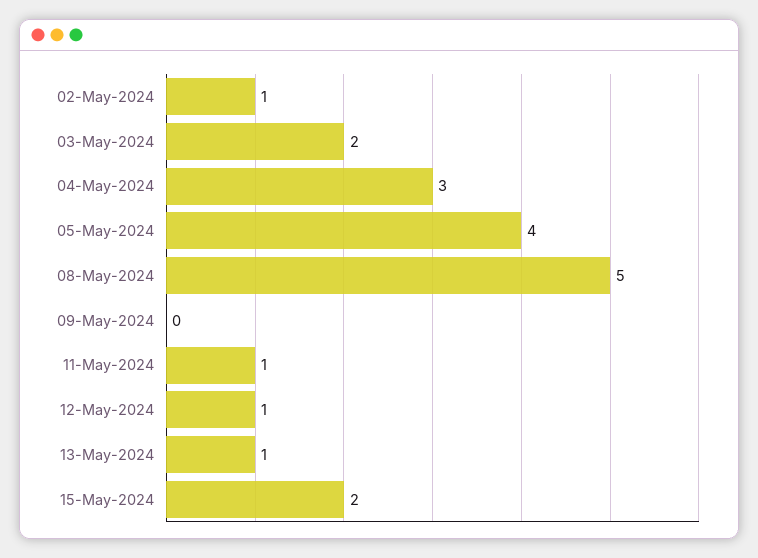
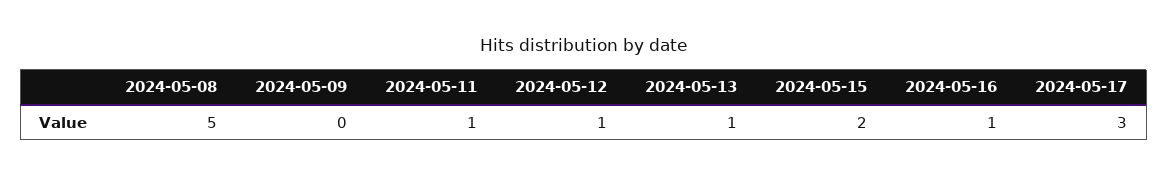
02-May-2024: 1 -> none
03-May-2024: 2 -> none
04-May-2024: 3 -> none
05-May-2024: 4 -> none
2024-05-16: none -> 1
2024-05-17: none -> 3

